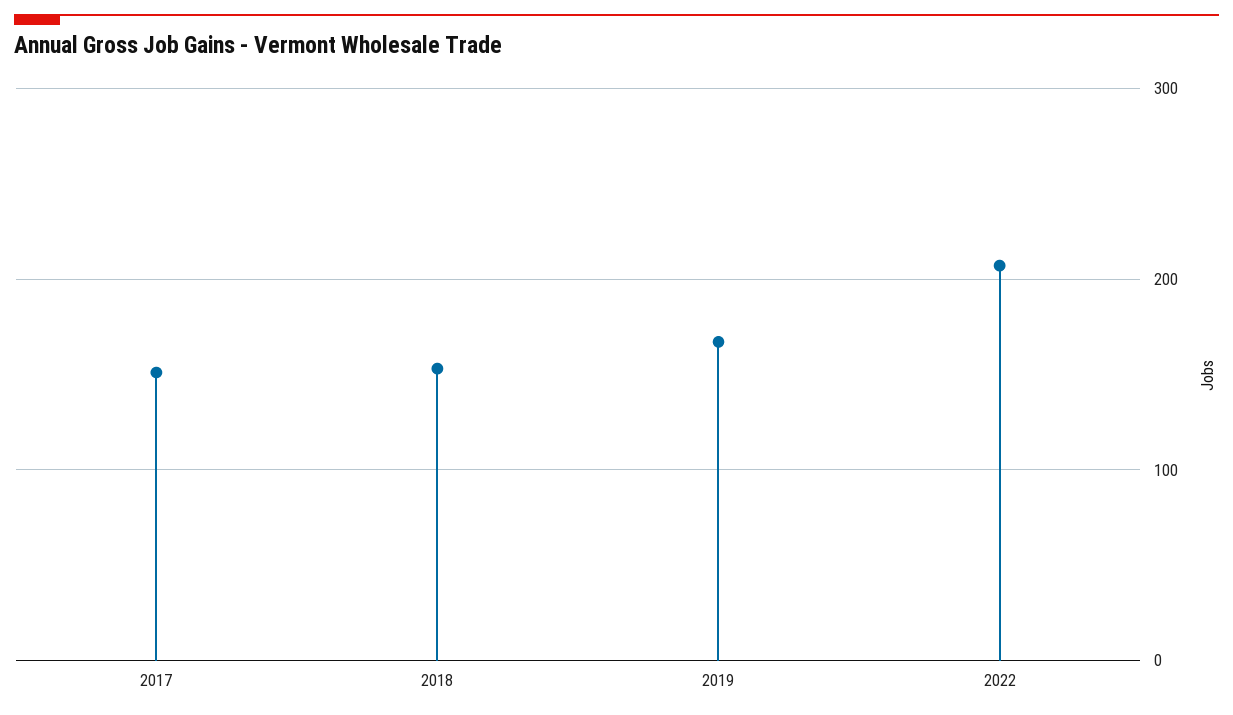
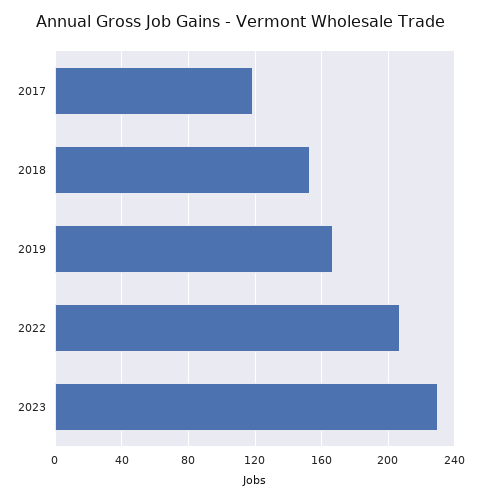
2017: 150 -> 120
2023: none -> 230

